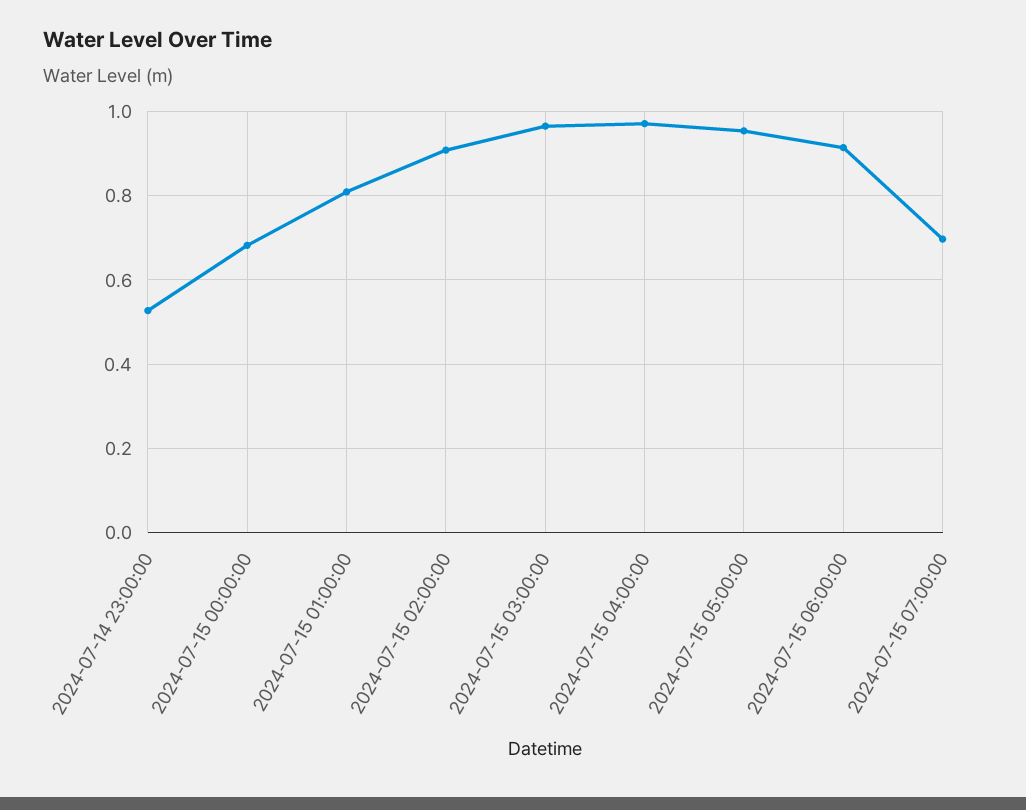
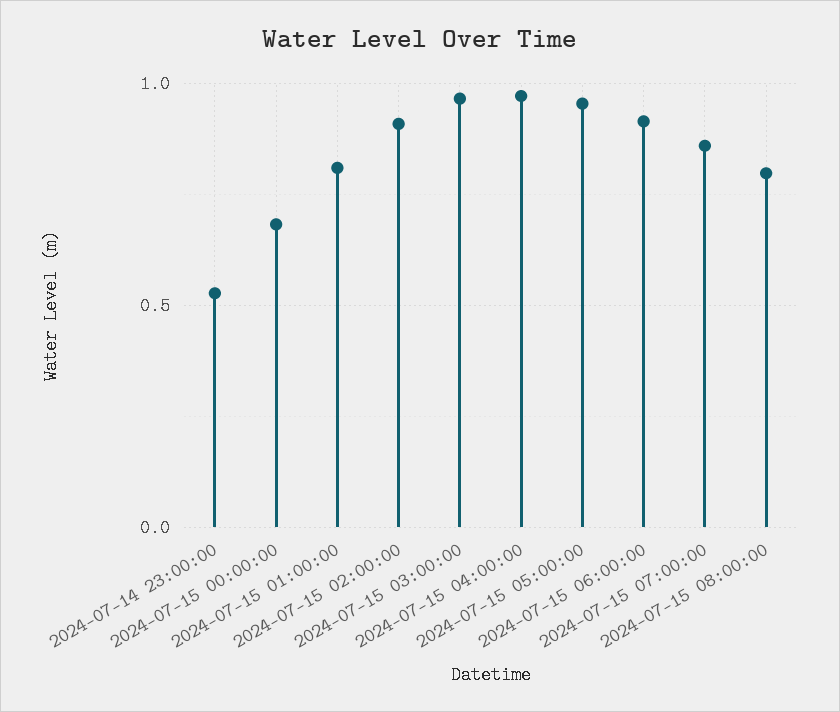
2024-07-15 07:00:00: 0.7 -> 0.85
2024-07-15 08:00:00: none -> 0.8

